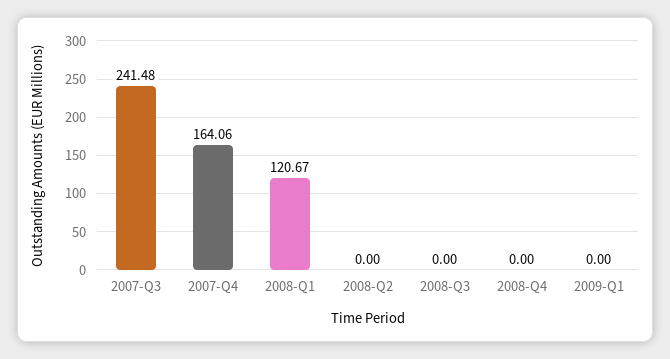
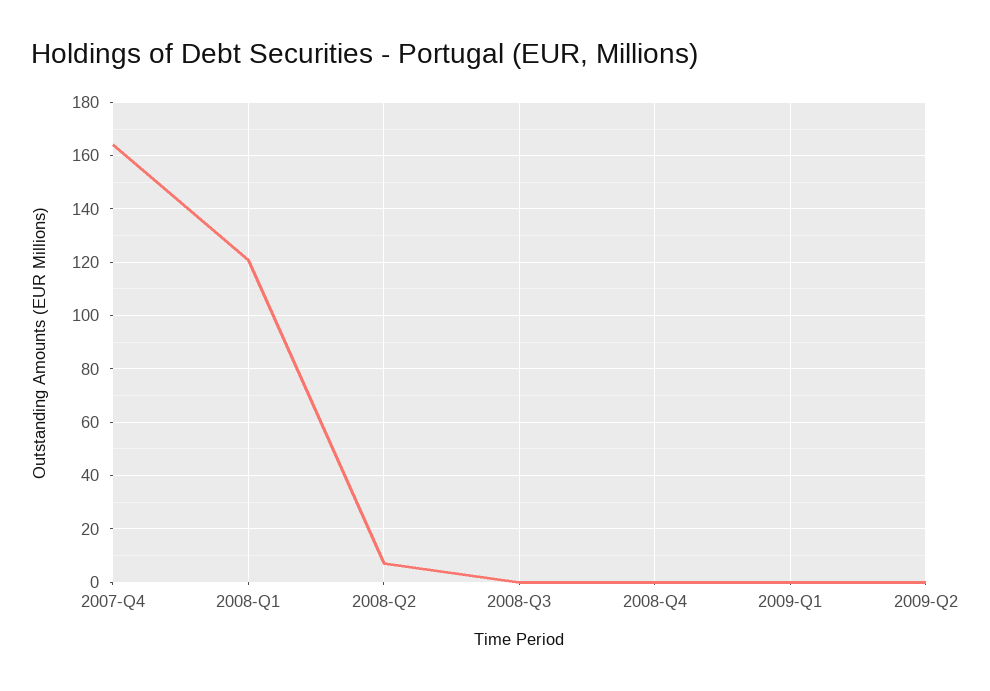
2007-Q3: 241.48 -> none
2008-Q2: 0 -> 7.5
2009-Q2: none -> 0

